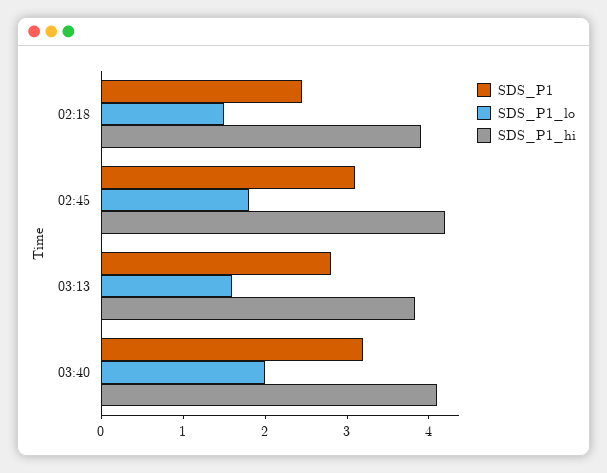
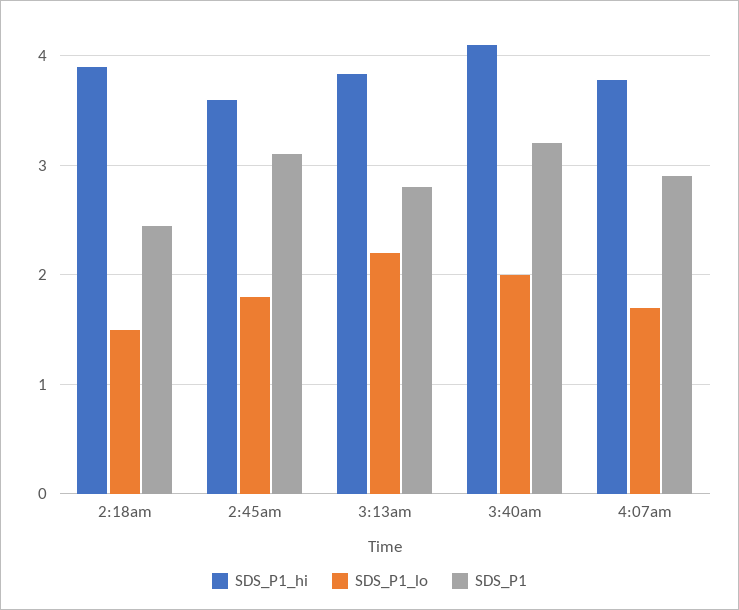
SDS_P1_hi, 02:45: 4.2 -> 3.6
SDS_P1_lo, 03:13: 1.6 -> 2.2
SDS_P1_hi, 4:07am: none -> 3.8
SDS_P1_lo, 4:07am: none -> 1.7
SDS_P1, 4:07am: none -> 2.9

